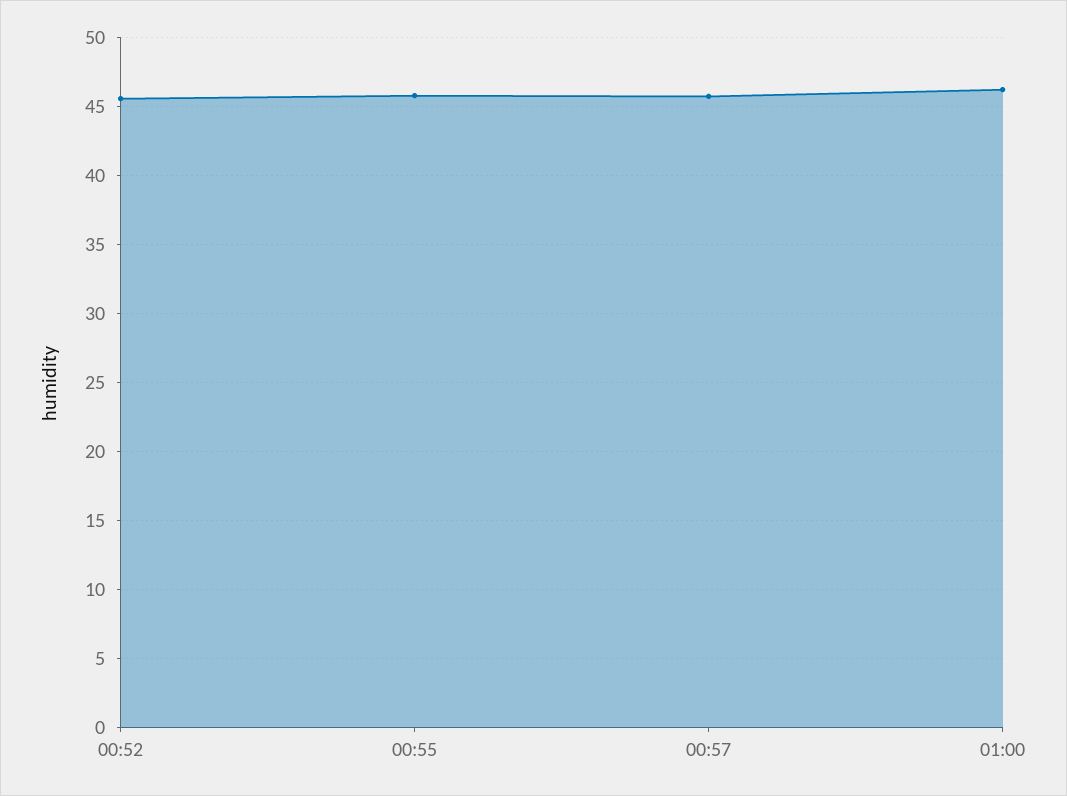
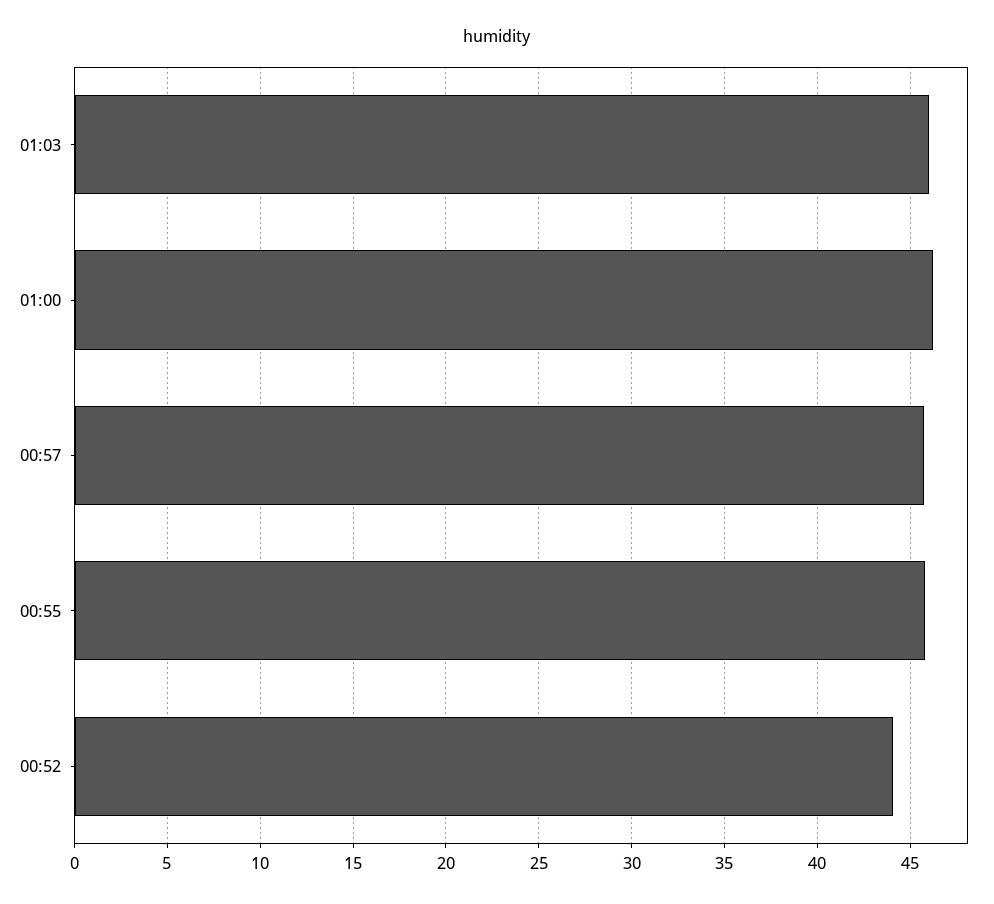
00:52: 45.5 -> 44
01:03: none -> 46

